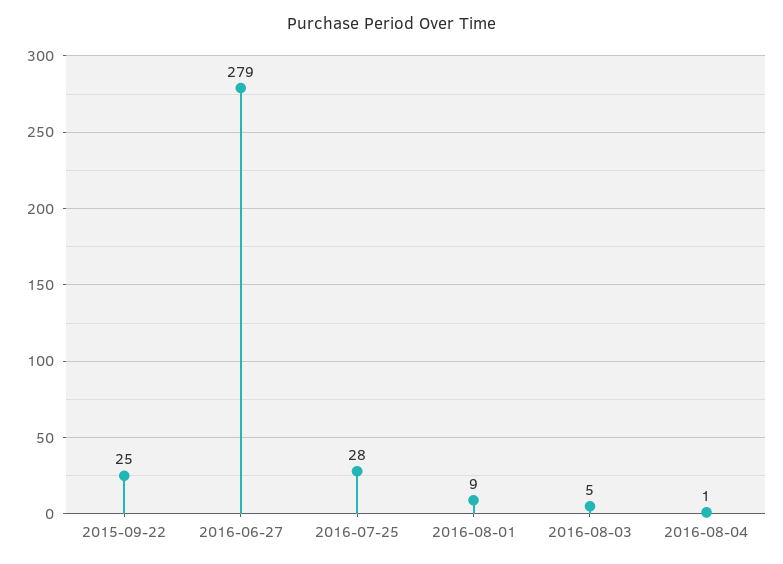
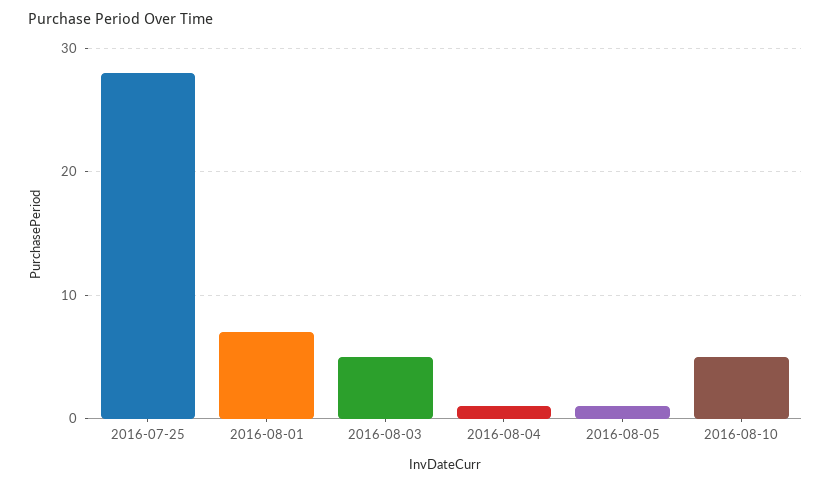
2015-09-22: 25 -> none
2016-06-27: 279 -> none
2016-08-01: 9 -> 7
2016-08-05: none -> 1
2016-08-10: none -> 5

